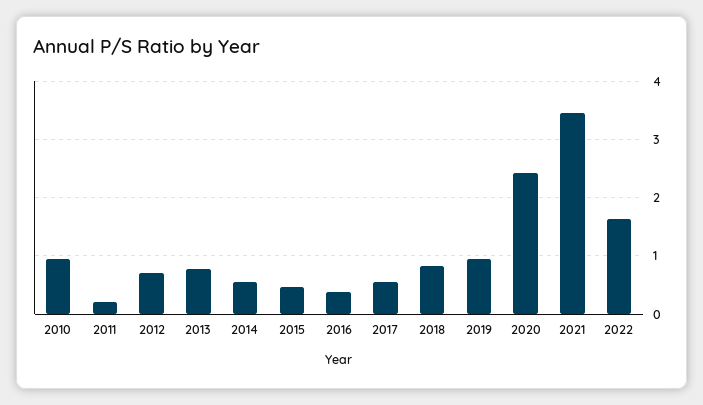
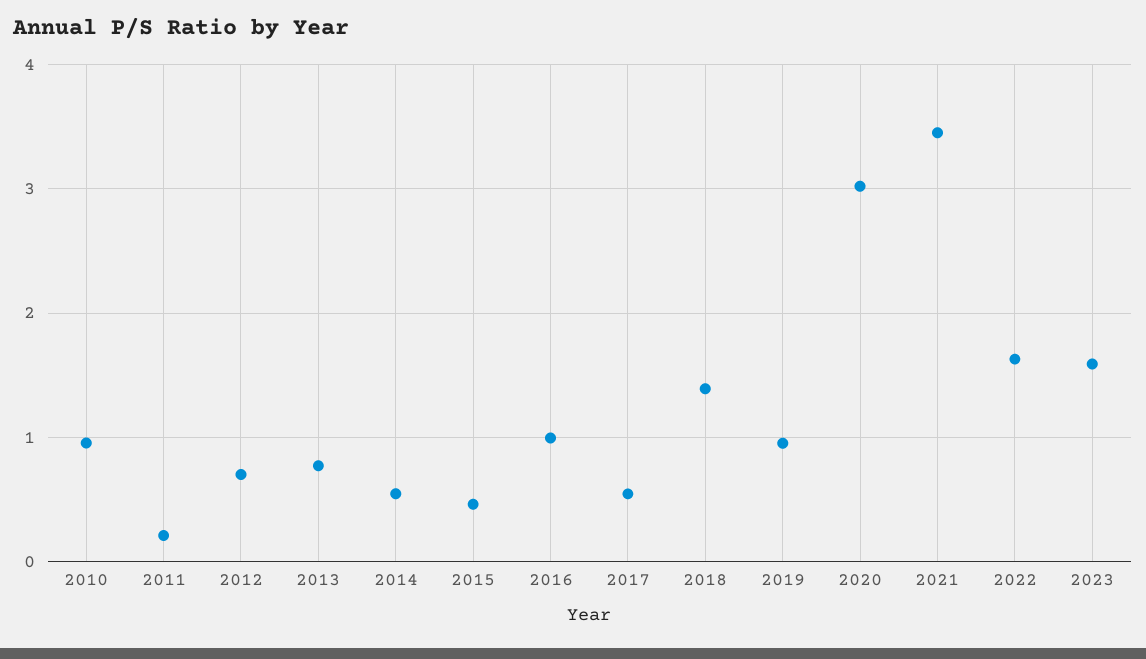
2016: 0.4 -> 1
2018: 0.8 -> 1.4
2020: 2.4 -> 3
2023: none -> 1.6

